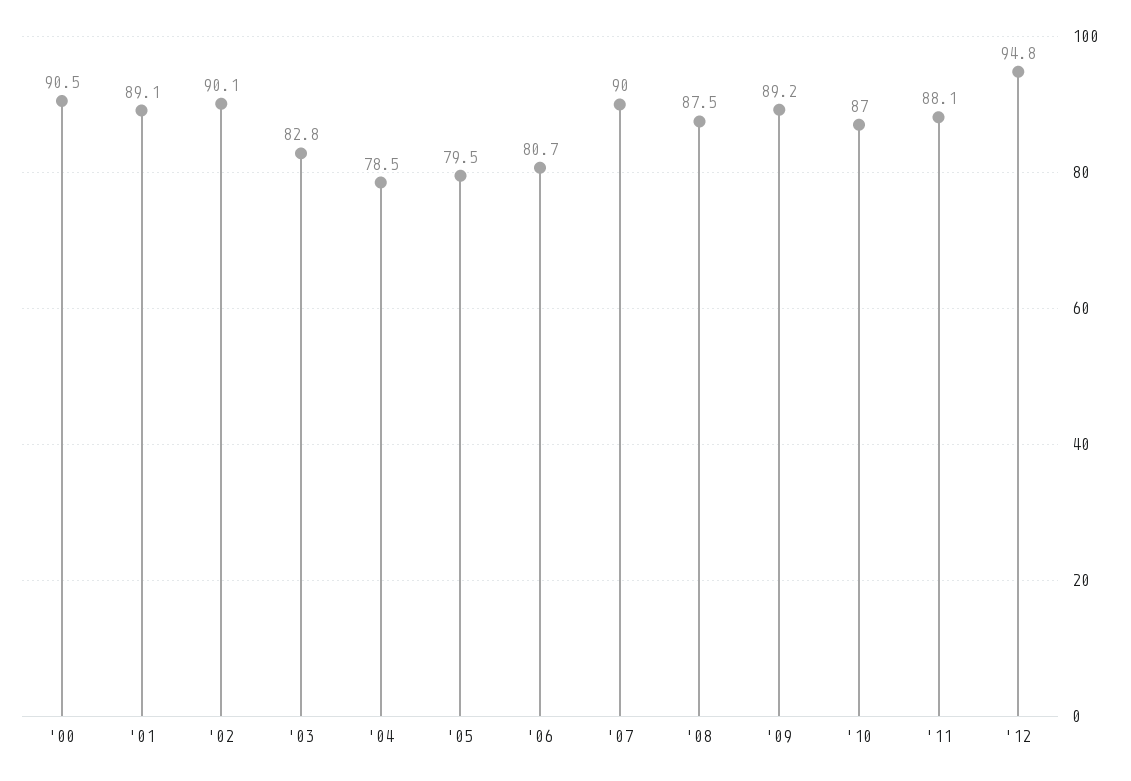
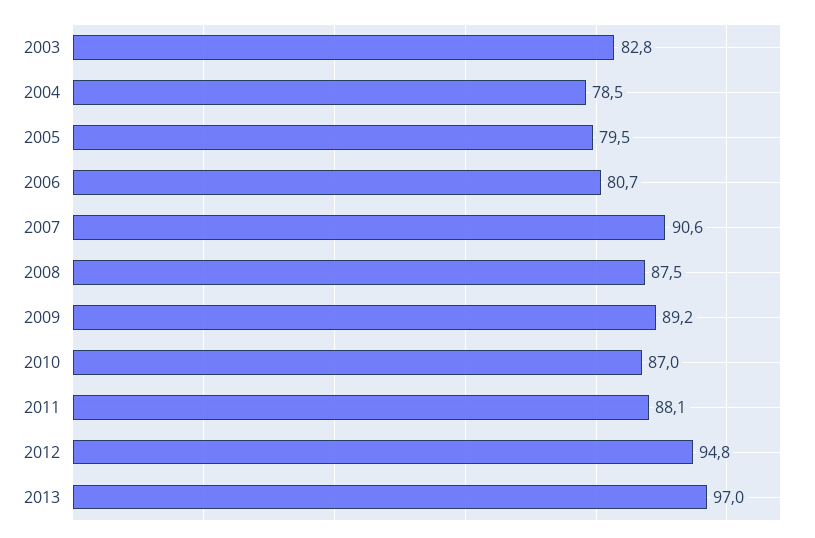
'00: 90.5 -> none
'01: 89.1 -> none
'02: 90.1 -> none
'07: 90 -> 90.6
2013: none -> 97

